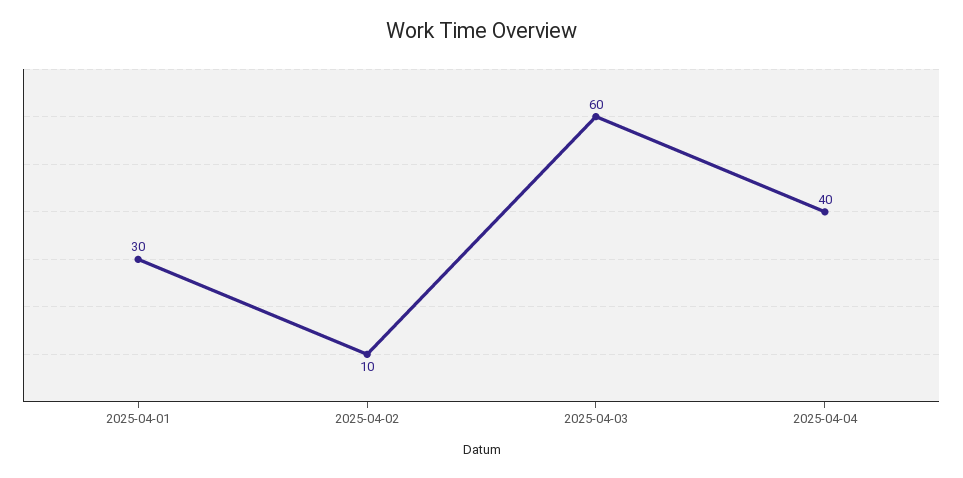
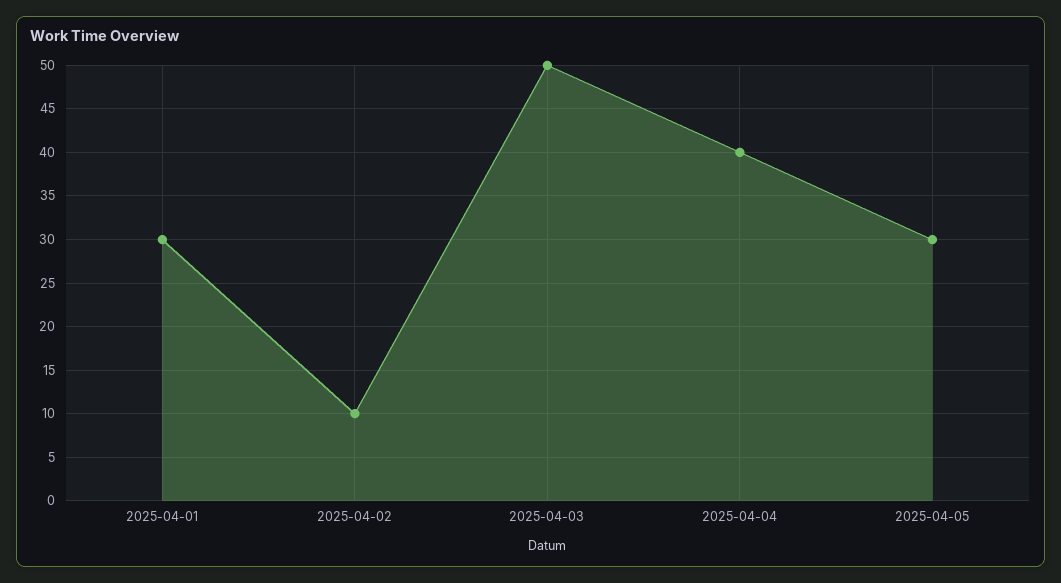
2025-04-03: 60 -> 50
2025-04-05: none -> 30

